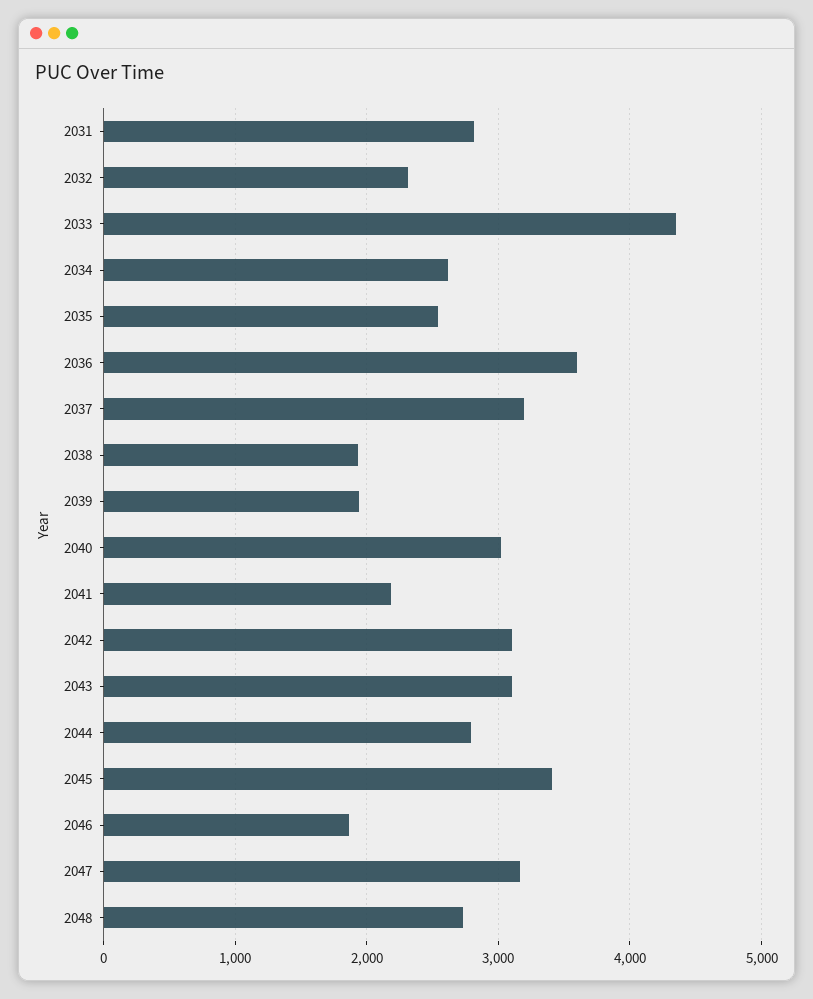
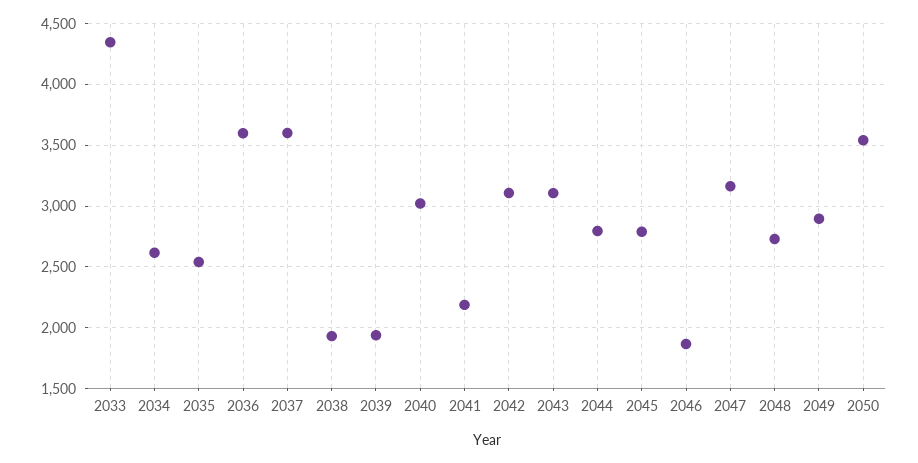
2031: 2800 -> none
2032: 2300 -> none
2037: 3200 -> 3600
2045: 3400 -> 2800
2049: none -> 2900
2050: none -> 3550

